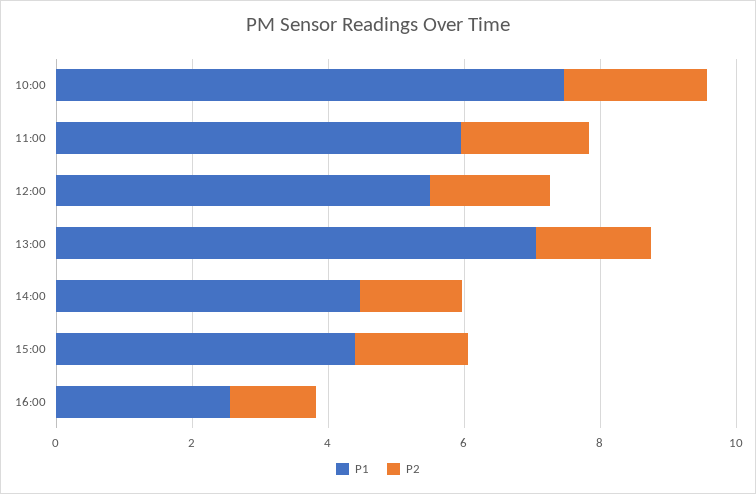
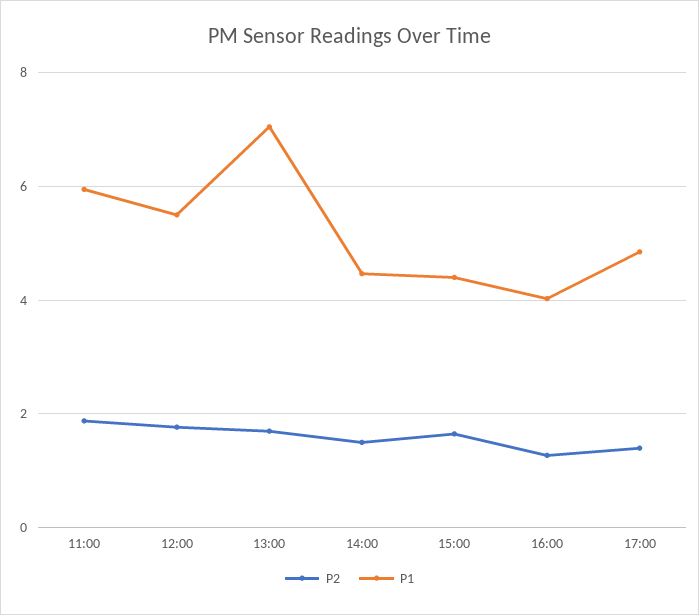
P1, 10:00: 7.5 -> none
P2, 10:00: 2 -> none
P1, 16:00: 2.5 -> 4
P2, 17:00: none -> 1.4
P1, 17:00: none -> 4.8

